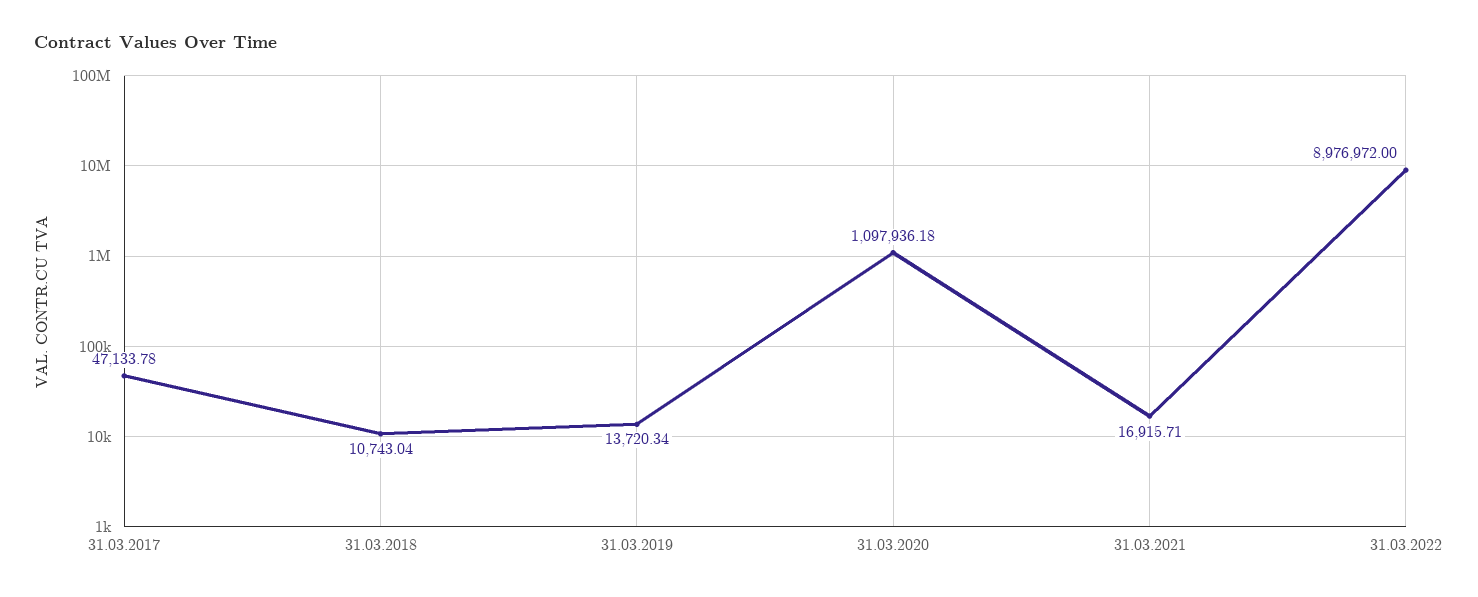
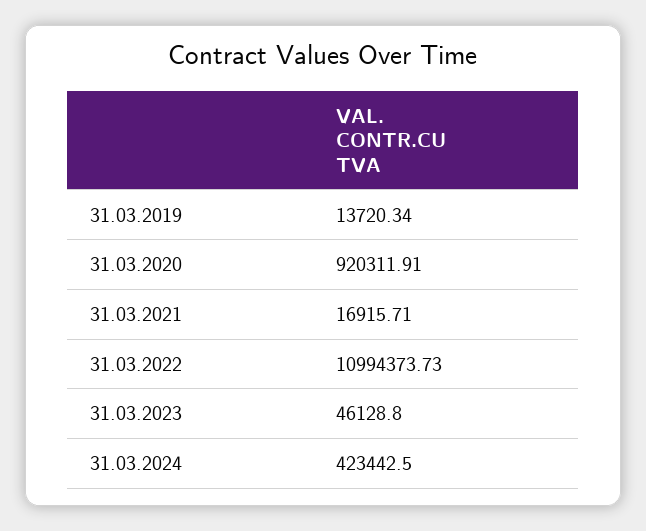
31.03.2017: 47133.78 -> none
31.03.2018: 10743.04 -> none
31.03.2020: 1097936.18 -> 920311.91
31.03.2022: 8976972 -> 10994373.73
31.03.2023: none -> 46128.8
31.03.2024: none -> 423442.5

